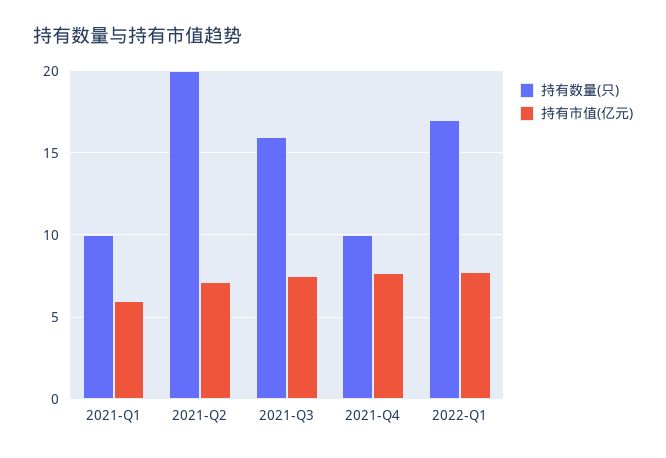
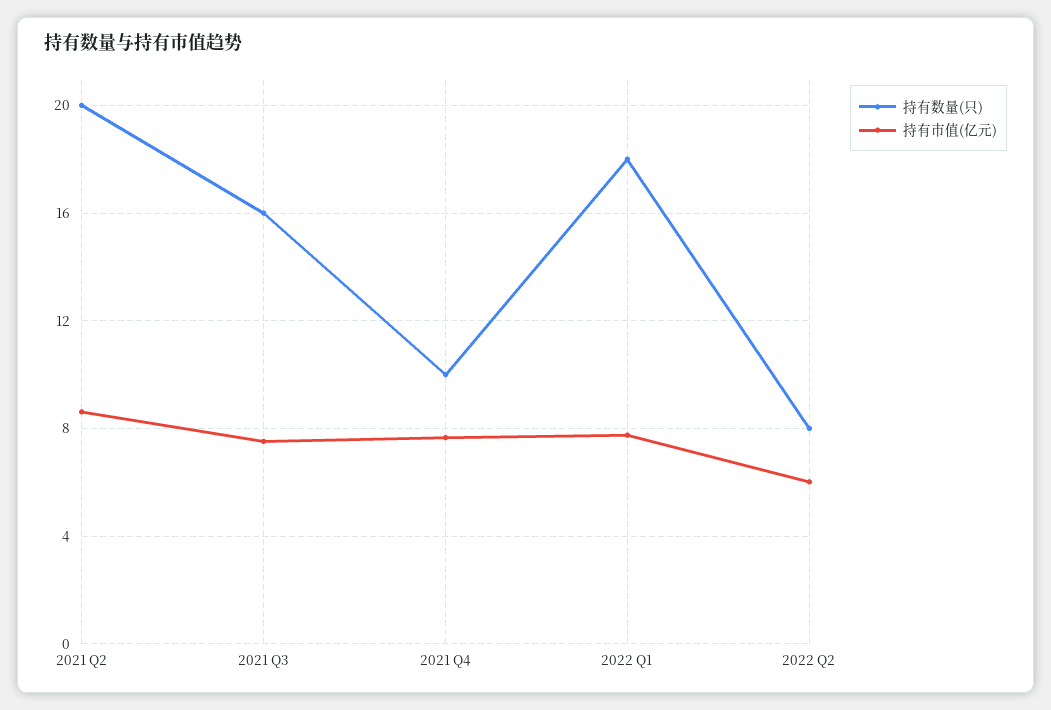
持有数量(只), 2021-Q1: 10 -> none
持有市值(亿元), 2021-Q1: 6 -> none
持有市值(亿元), 2021-Q2: 7 -> 8.5
持有数量(只), 2022-Q1: 17 -> 18
持有数量(只), 2022 Q2: none -> 8
持有市值(亿元), 2022 Q2: none -> 6

